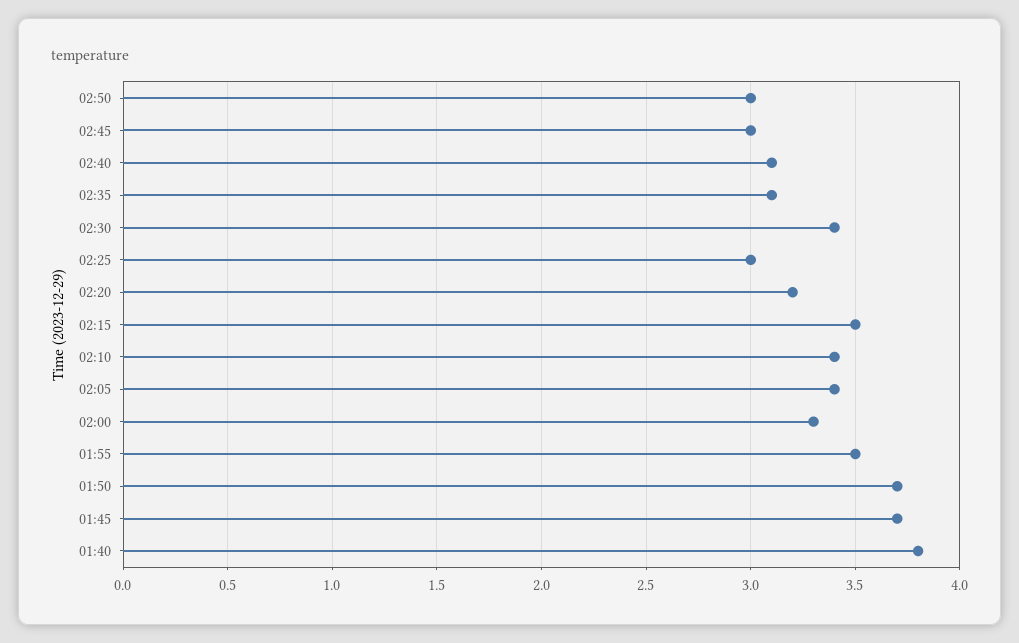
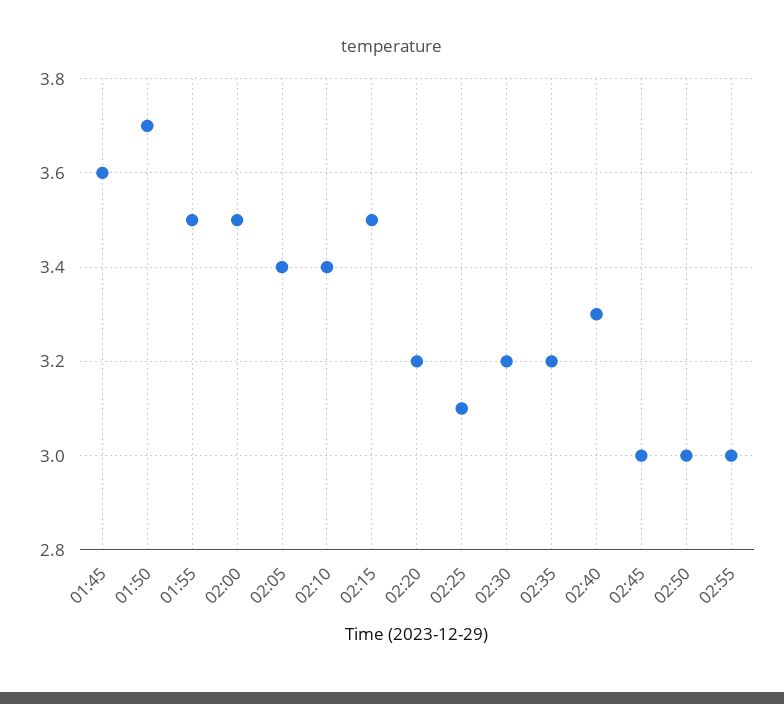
02:40: 3.1 -> 3.3
02:35: 3.1 -> 3.2
02:30: 3.4 -> 3.2
02:25: 3 -> 3.1
02:00: 3.3 -> 3.5
01:45: 3.7 -> 3.6
01:40: 3.8 -> none
02:55: none -> 3

